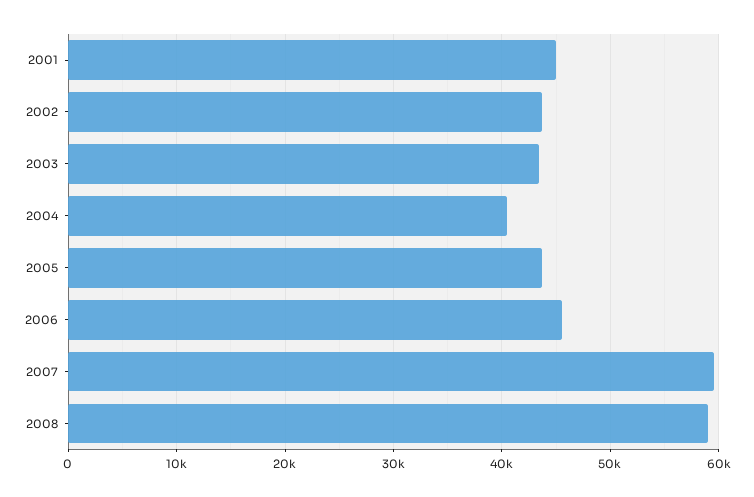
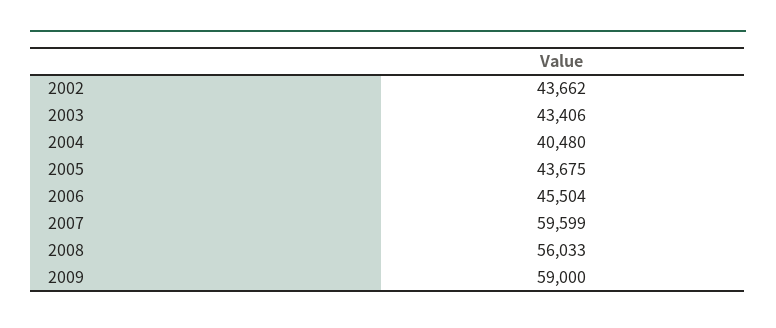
2001: 45000 -> none
2008: 59000 -> 56033
2009: none -> 59000

